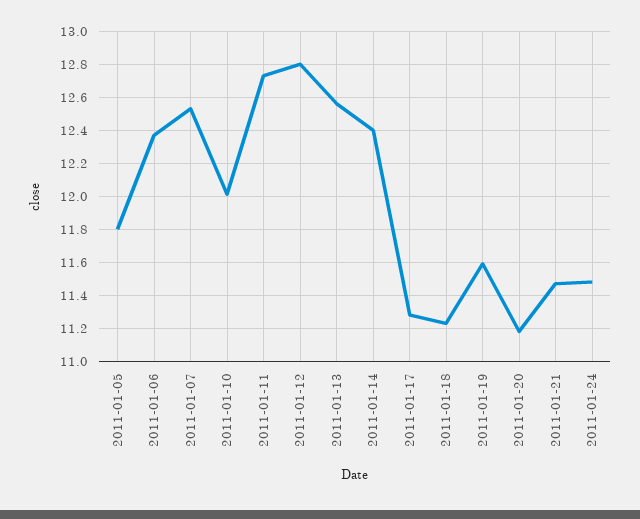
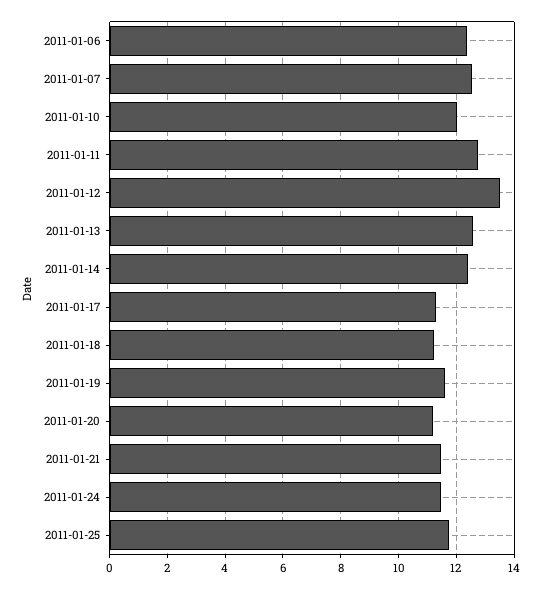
2011-01-05: 11.8 -> none
2011-01-12: 12.8 -> 13.5
2011-01-25: none -> 11.75

